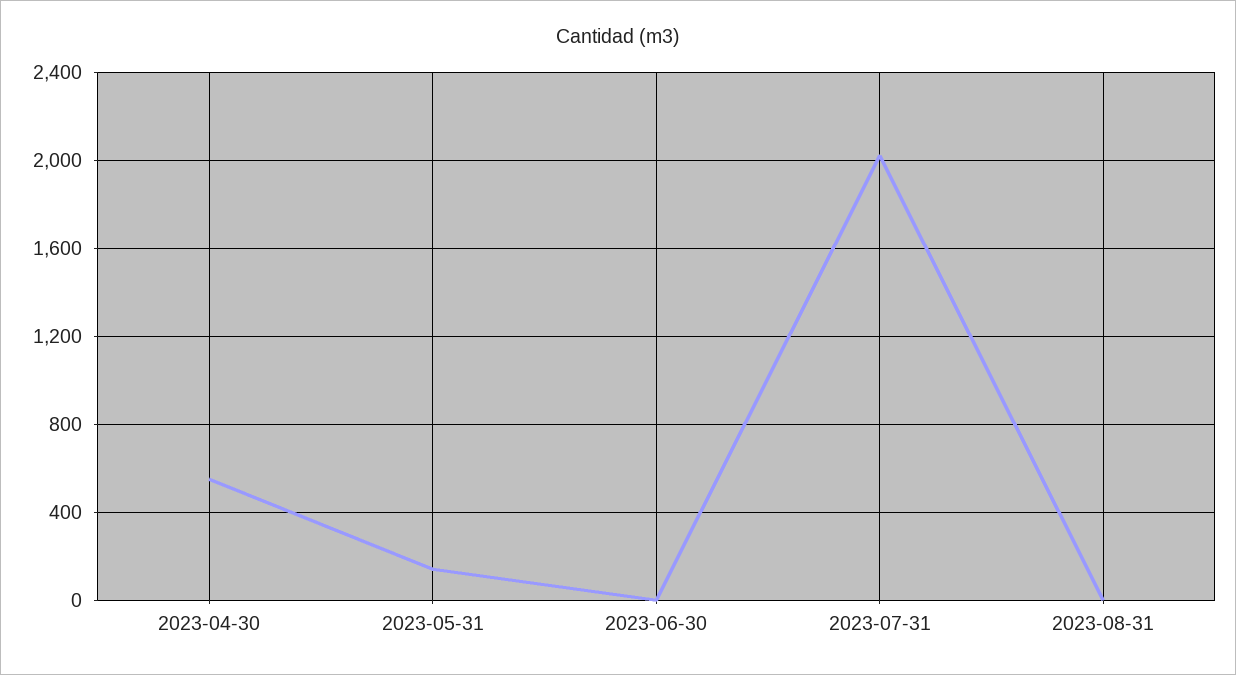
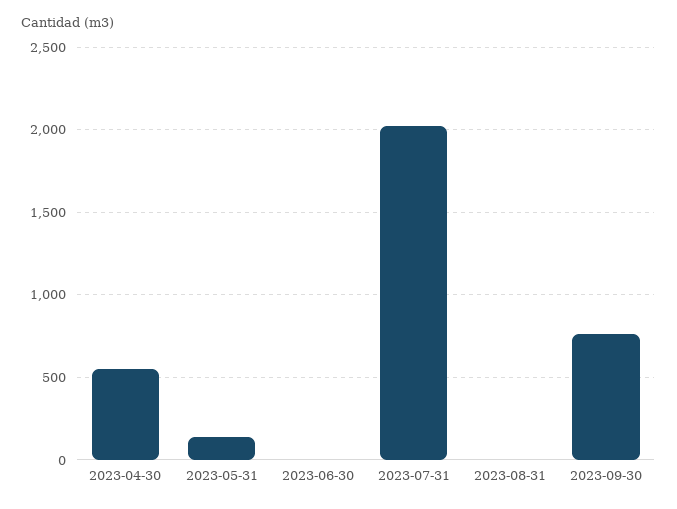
2023-09-30: none -> 750

